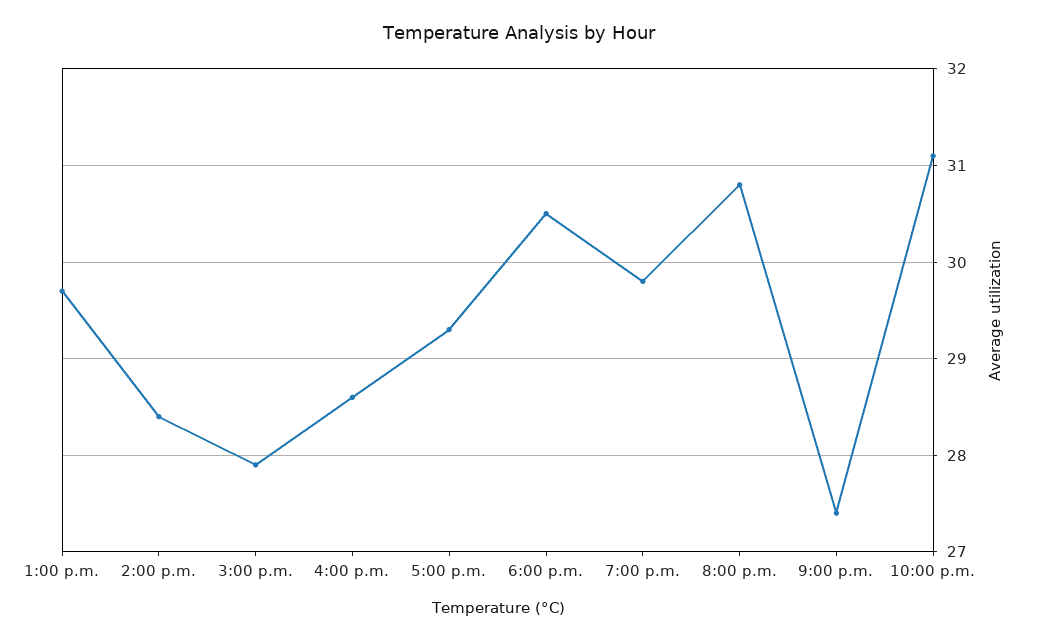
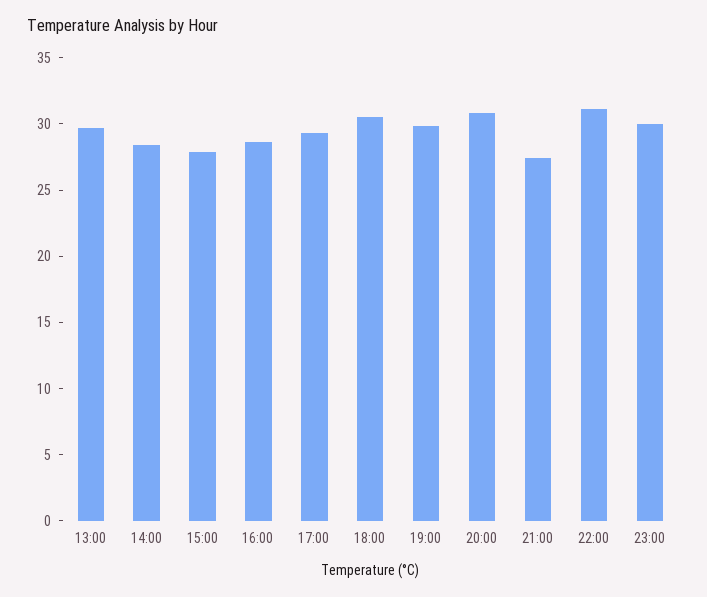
23:00: none -> 30

